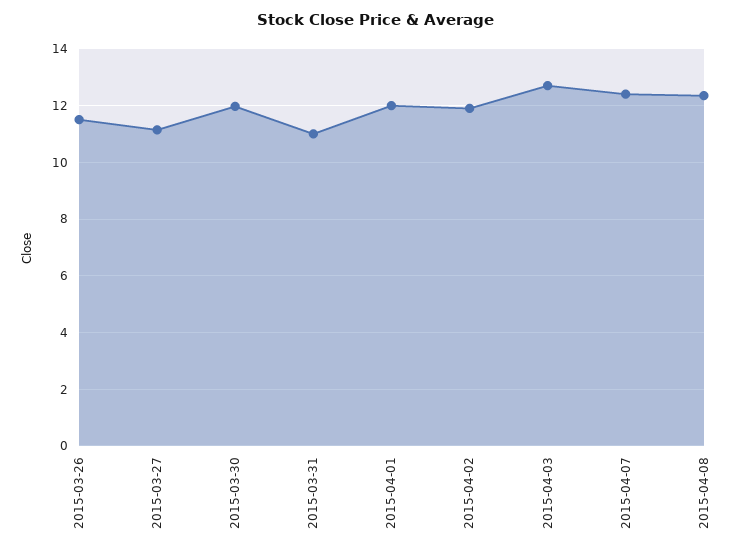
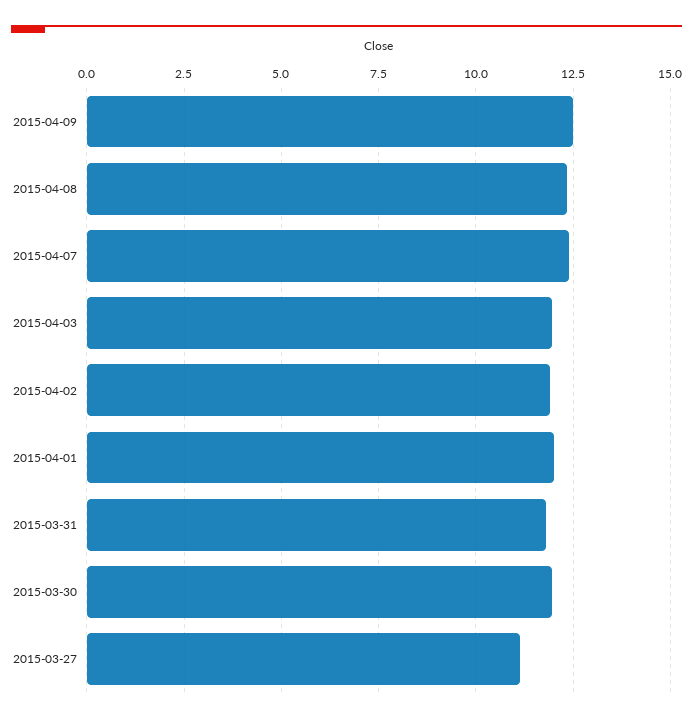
2015-03-26: 11.5 -> none
2015-03-31: 11 -> 11.75
2015-04-03: 12.75 -> 12
2015-04-09: none -> 12.5

